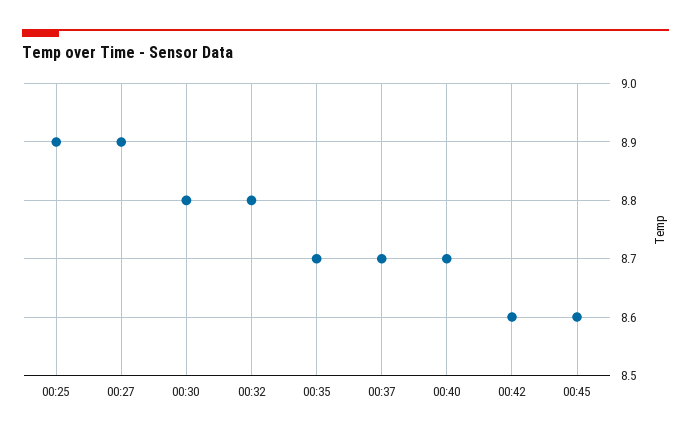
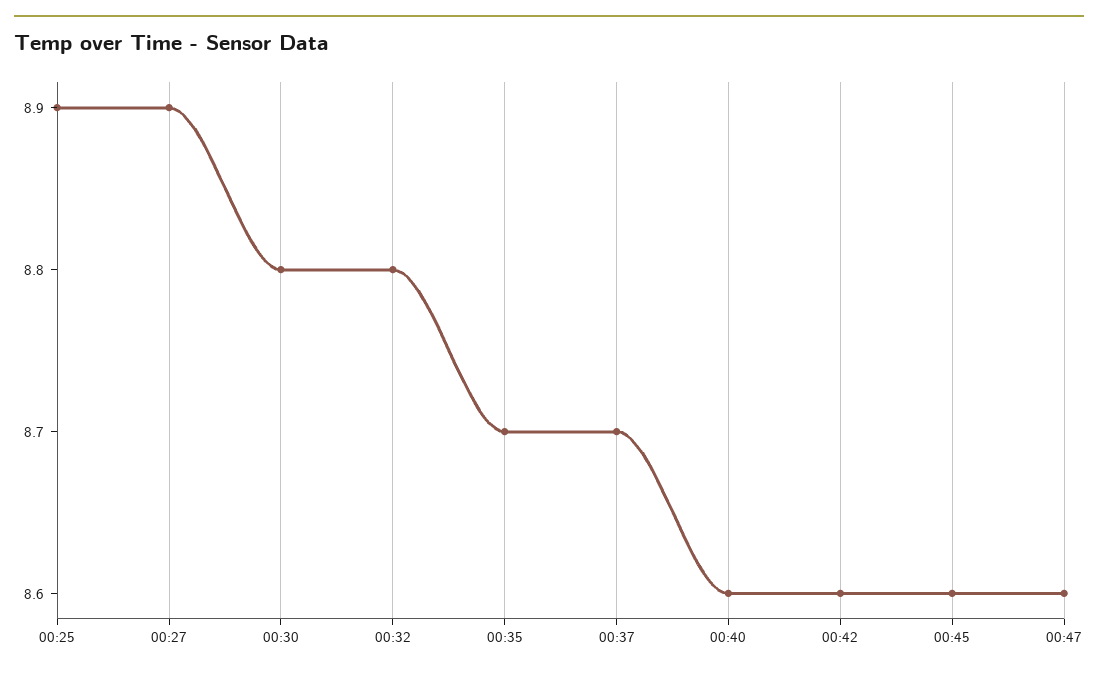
00:40: 8.7 -> 8.6
00:47: none -> 8.6

